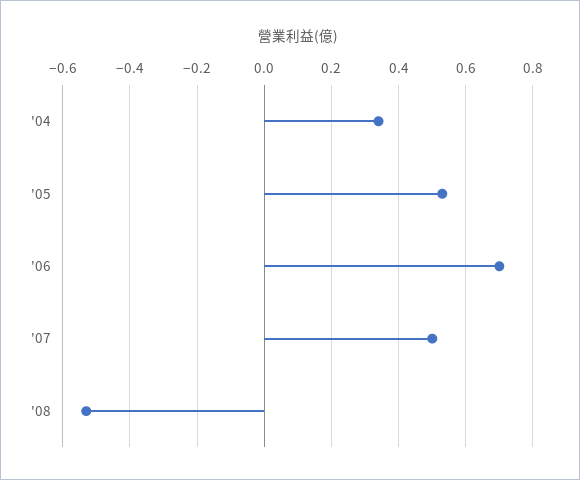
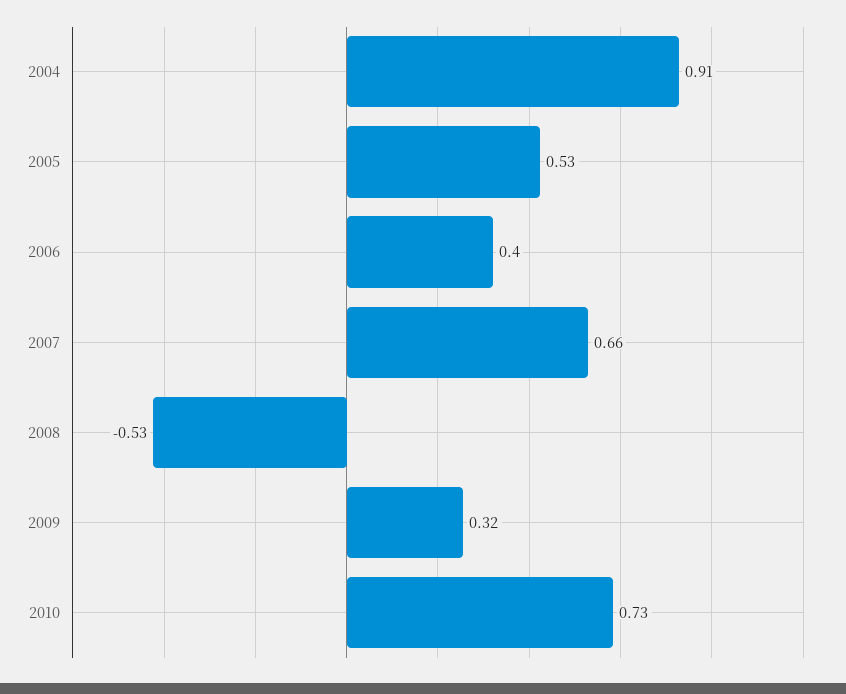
'04: 0.35 -> 0.91
'06: 0.7 -> 0.4
'07: 0.5 -> 0.66
2009: none -> 0.32
2010: none -> 0.73

